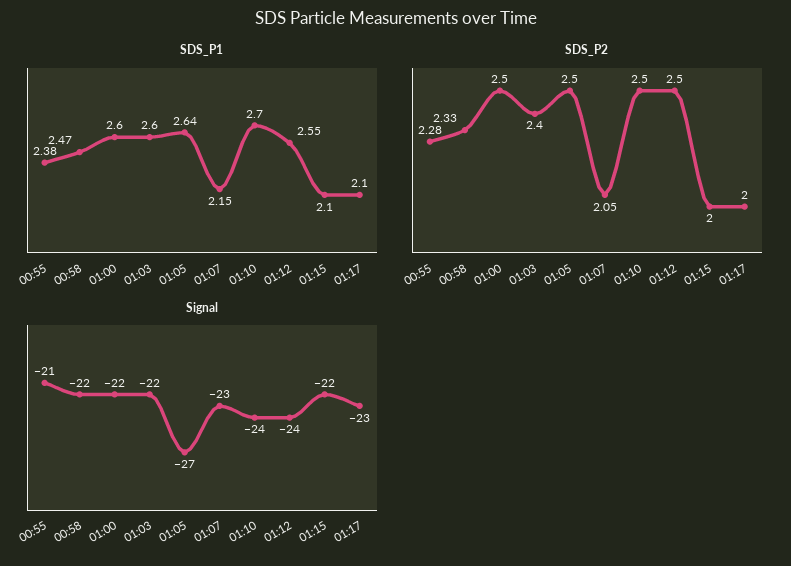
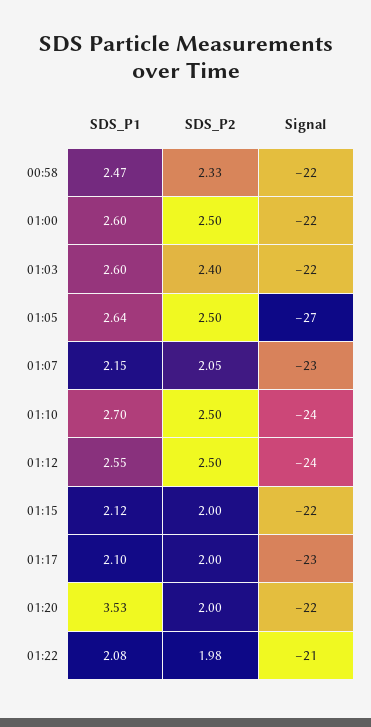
SDS_P1, 00:55: 2.38 -> none
SDS_P1, 01:15: 2.1 -> 2.12
SDS_P2, 00:55: 2.28 -> none
Signal, 00:55: -21 -> none
SDS_P1, 01:20: none -> 3.53
SDS_P2, 01:20: none -> 2
Signal, 01:20: none -> -22
SDS_P1, 01:22: none -> 2.08
SDS_P2, 01:22: none -> 1.98
Signal, 01:22: none -> -21

